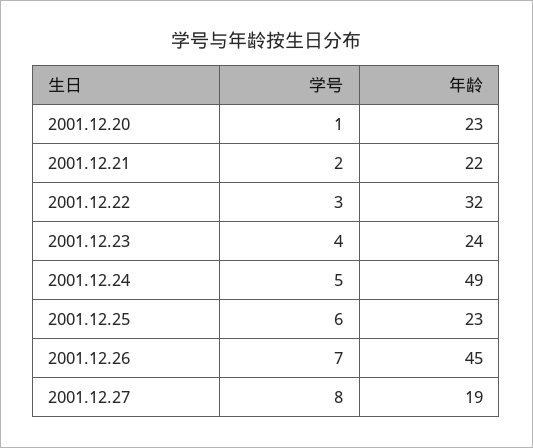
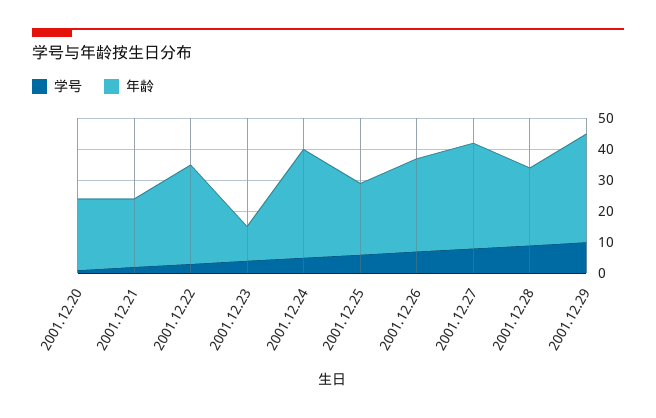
年龄, 2001.12.23: 24 -> 10
年龄, 2001.12.24: 49 -> 35
年龄, 2001.12.26: 45 -> 30
年龄, 2001.12.27: 19 -> 35
学号, 2001.12.28: none -> 10
年龄, 2001.12.28: none -> 25
学号, 2001.12.29: none -> 10
年龄, 2001.12.29: none -> 35

